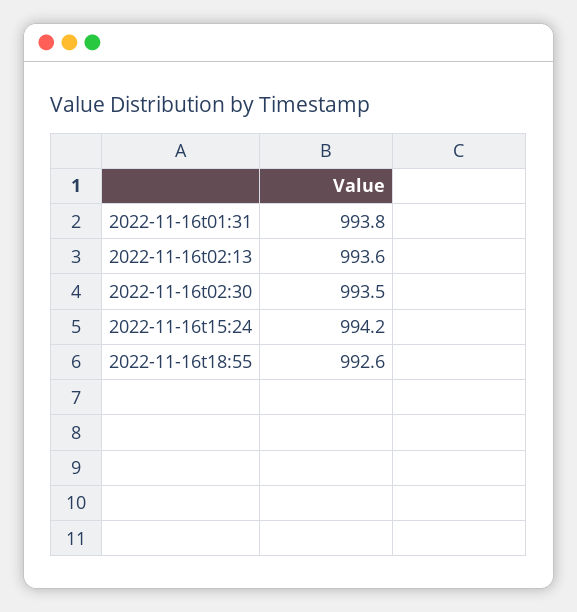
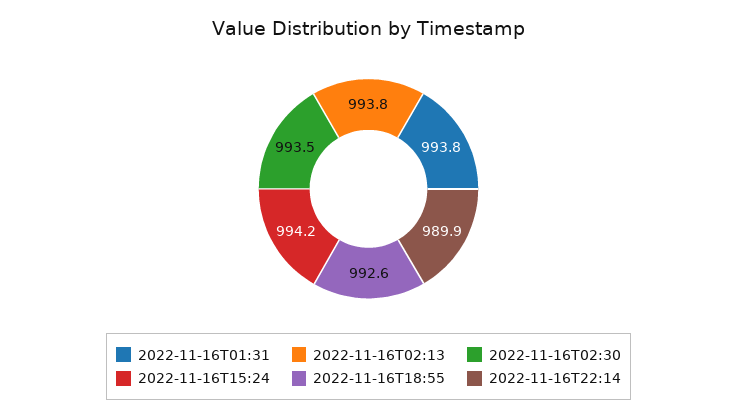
2022-11-16t02:13: 993.6 -> 993.8
2022-11-16T22:14: none -> 989.9

